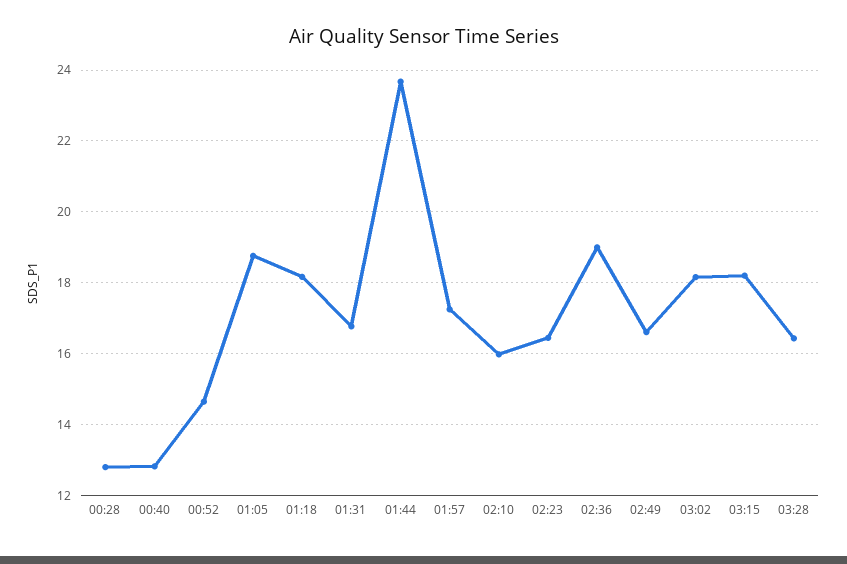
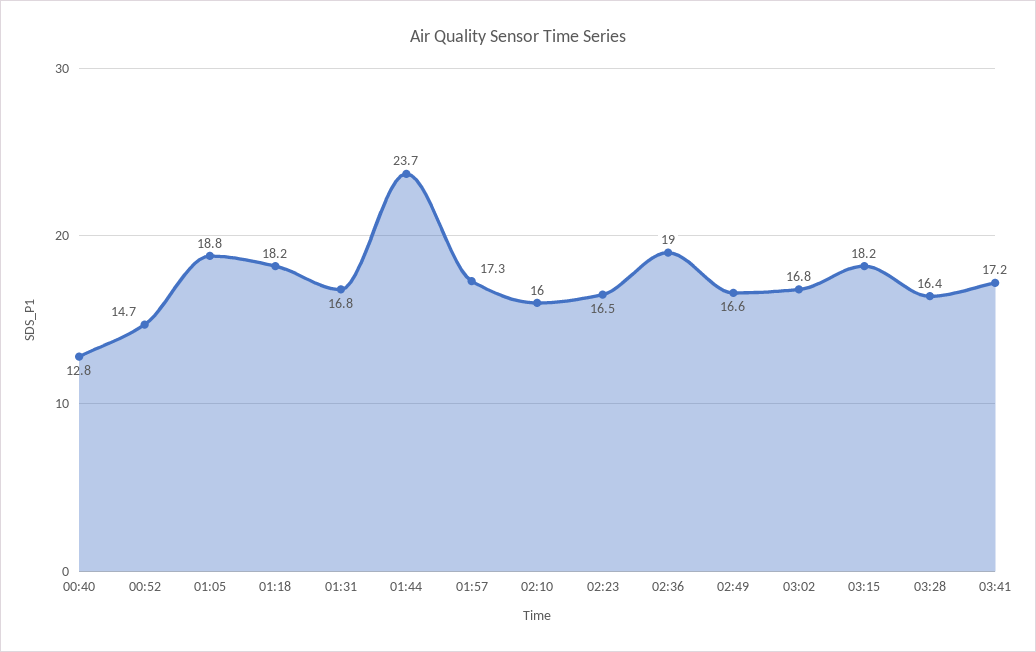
00:28: 12.8 -> none
03:02: 18.2 -> 16.8
03:41: none -> 17.2

